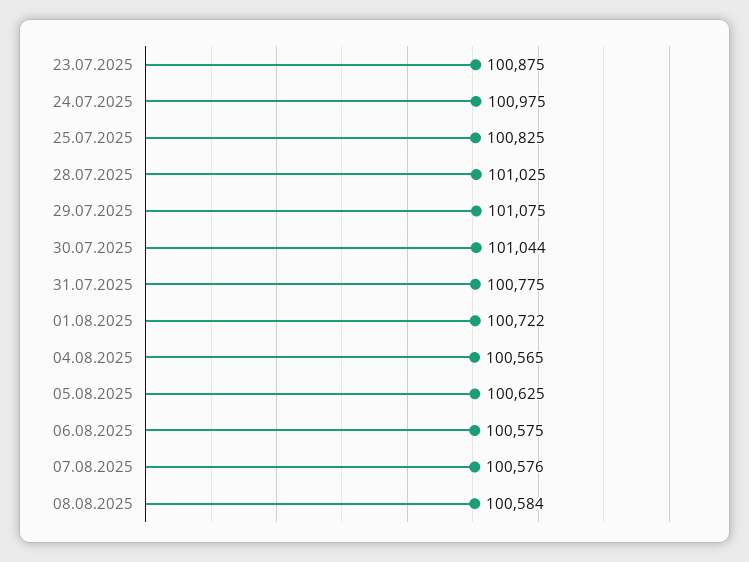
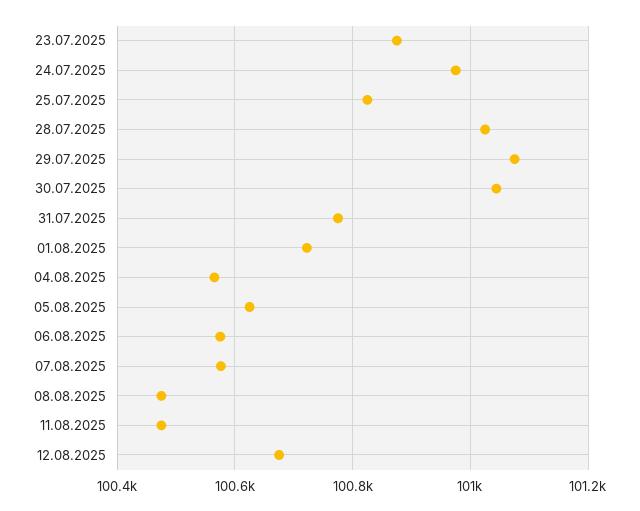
08.08.2025: 100584 -> 100480
11.08.2025: none -> 100480
12.08.2025: none -> 100680

